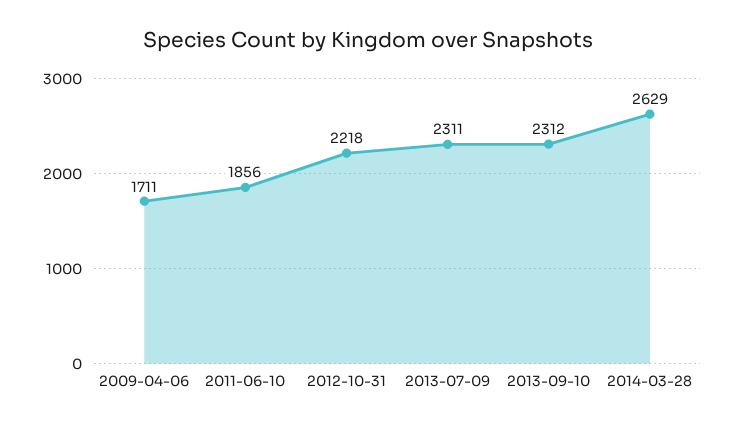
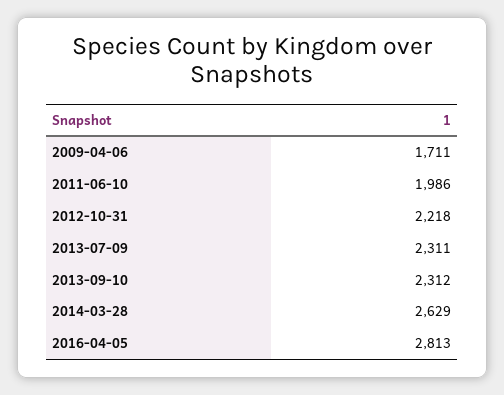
2011-06-10: 1856 -> 1986
2016-04-05: none -> 2813

